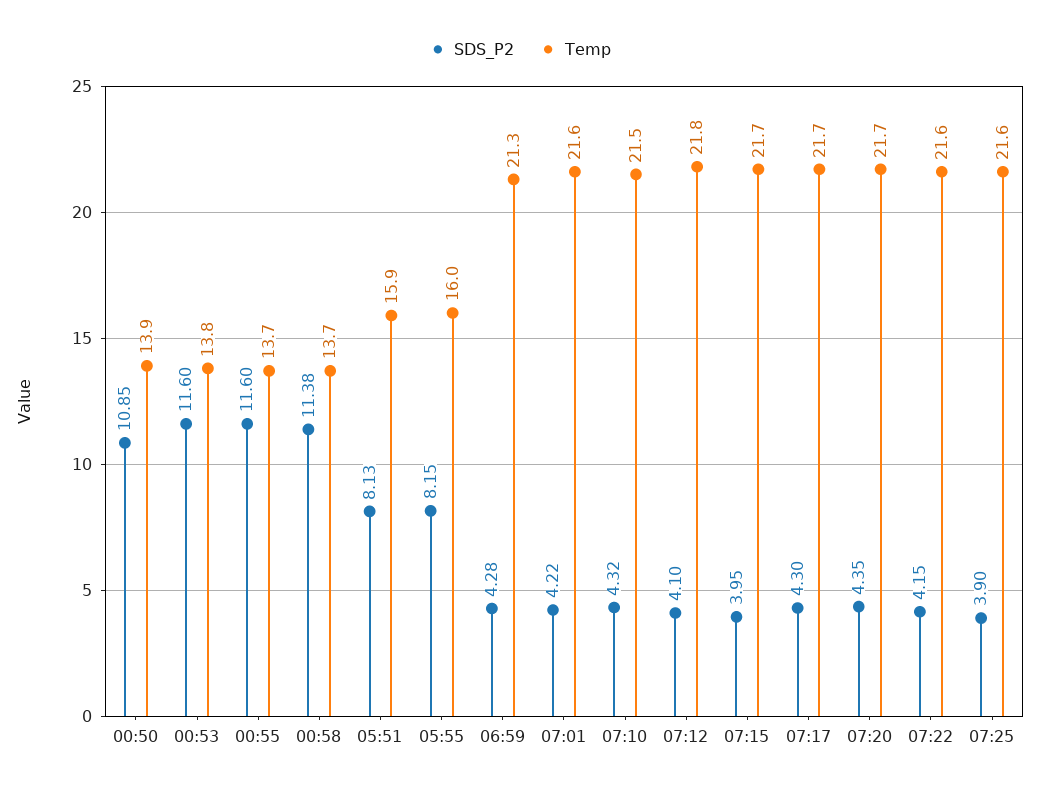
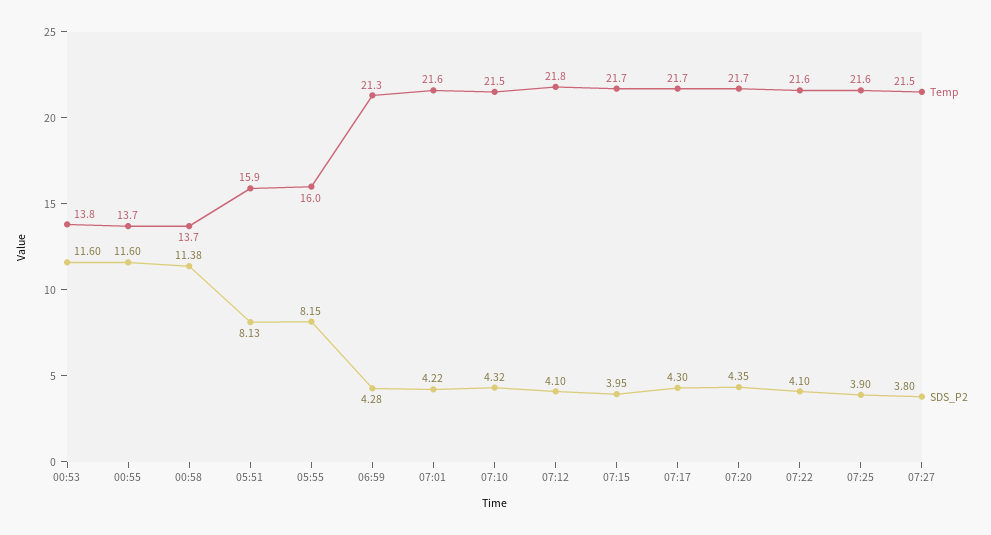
SDS_P2, 00:50: 10.85 -> none
Temp, 00:50: 13.9 -> none
SDS_P2, 07:22: 4.15 -> 4.1
Temp, 07:27: none -> 21.5
SDS_P2, 07:27: none -> 3.8

